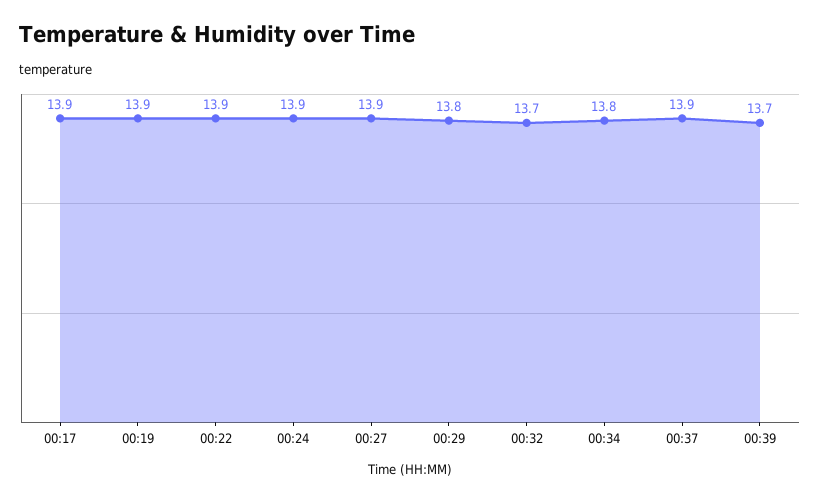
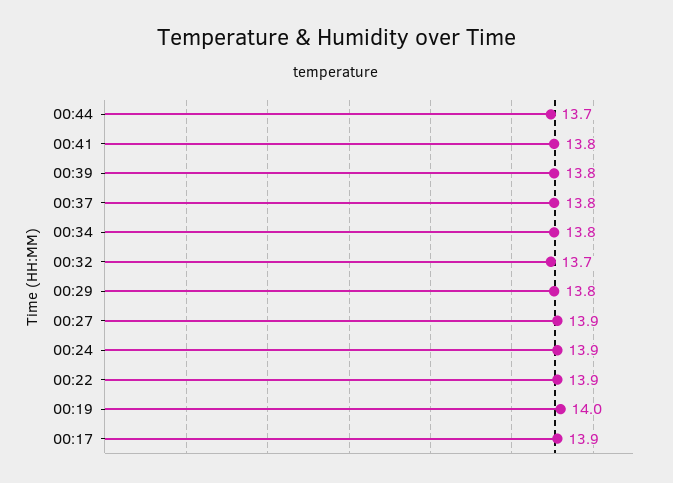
00:19: 13.9 -> 14
00:37: 13.9 -> 13.8
00:39: 13.7 -> 13.8
00:44: none -> 13.7
00:41: none -> 13.8

